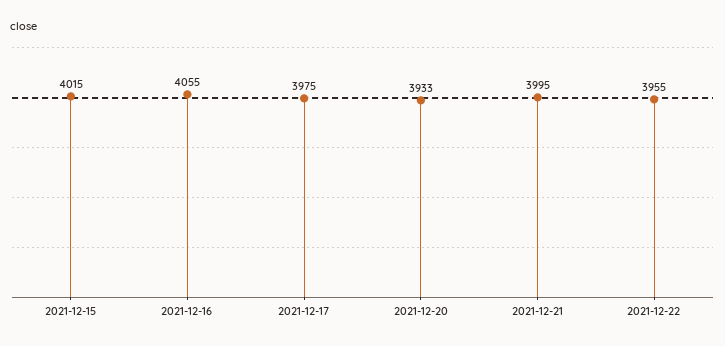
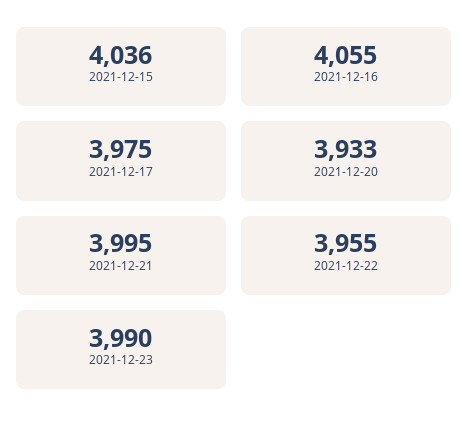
2021-12-15: 4015 -> 4036
2021-12-23: none -> 3990

